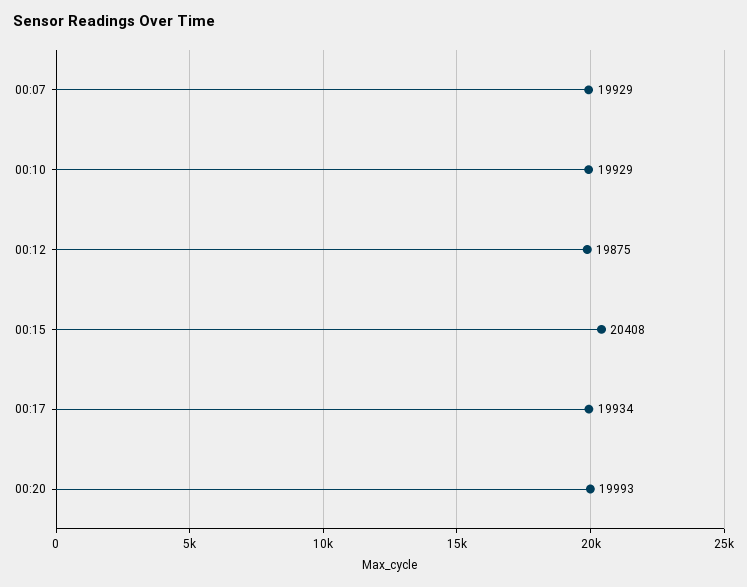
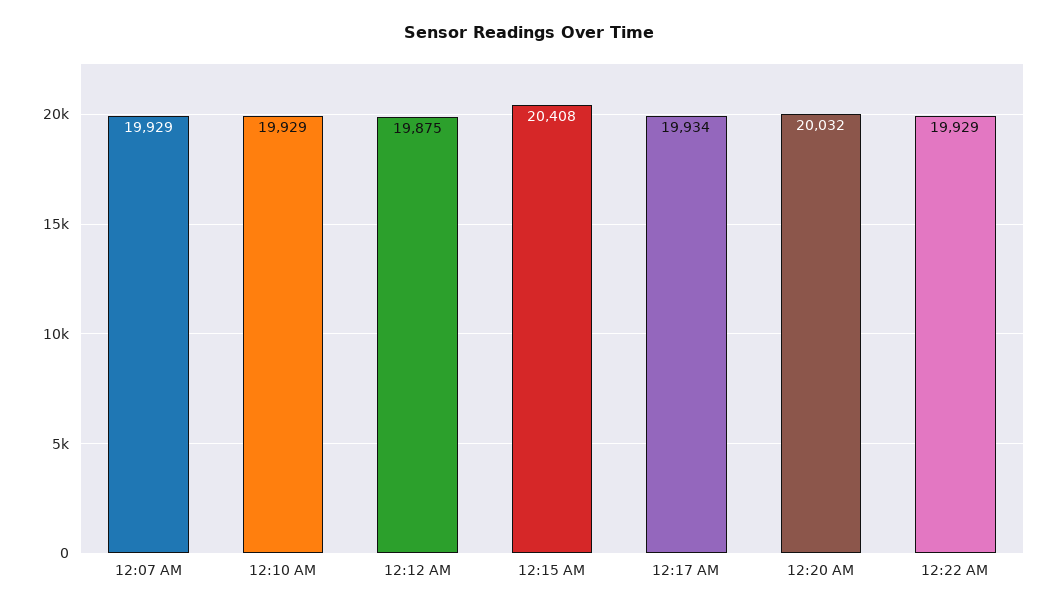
00:20: 19993 -> 20032
12:22 AM: none -> 19929

